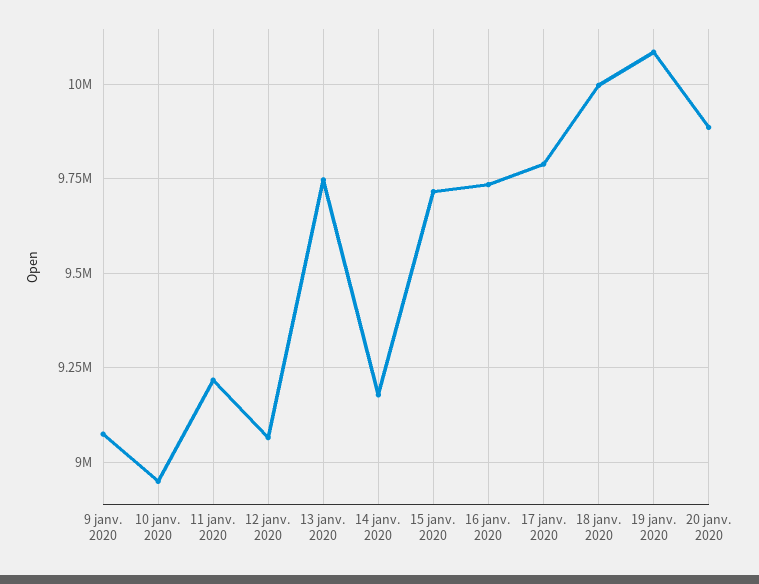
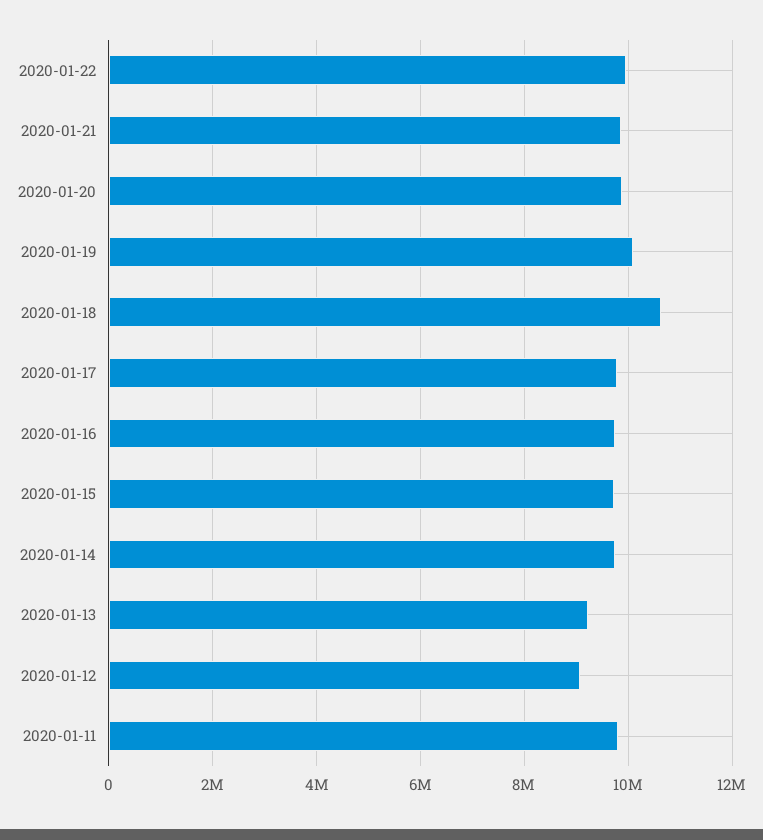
9 janv. 2020: 9075000 -> none
10 janv. 2020: 8950000 -> none
11 janv. 2020: 9225000 -> 9800000
13 janv. 2020: 9750000 -> 9200000
14 janv. 2020: 9175000 -> 9800000
18 janv. 2020: 10000000 -> 10600000
2020-01-22: none -> 10000000
2020-01-21: none -> 9800000

